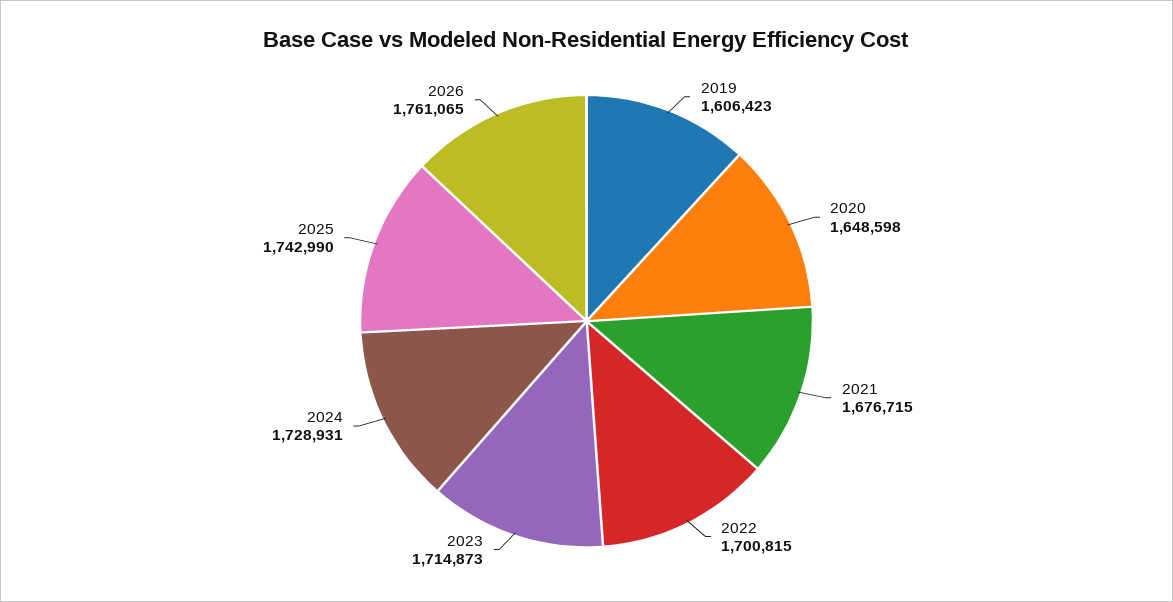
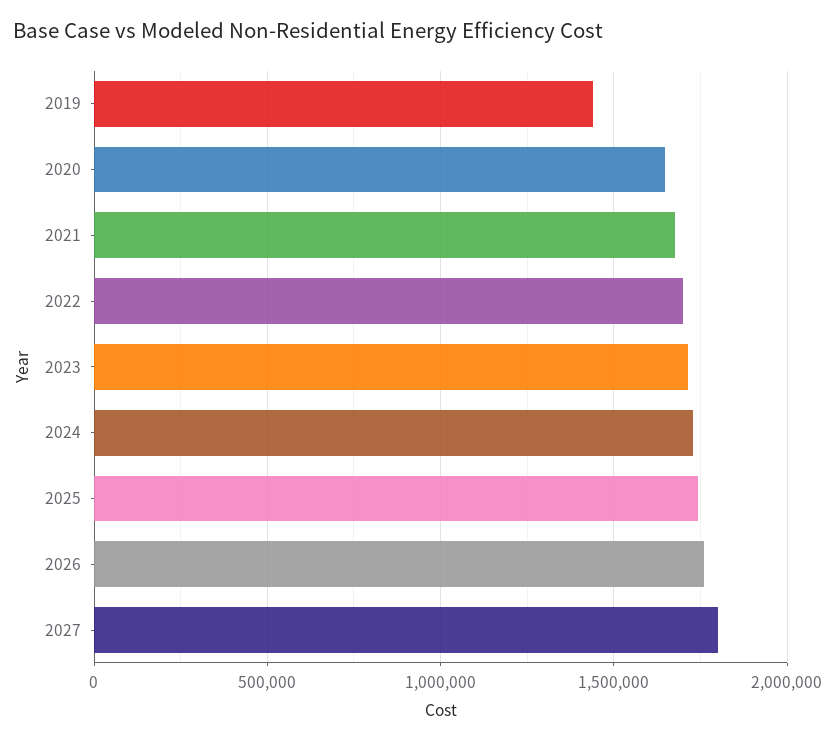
2019: 1606423 -> 1450000
2027: none -> 1800000

